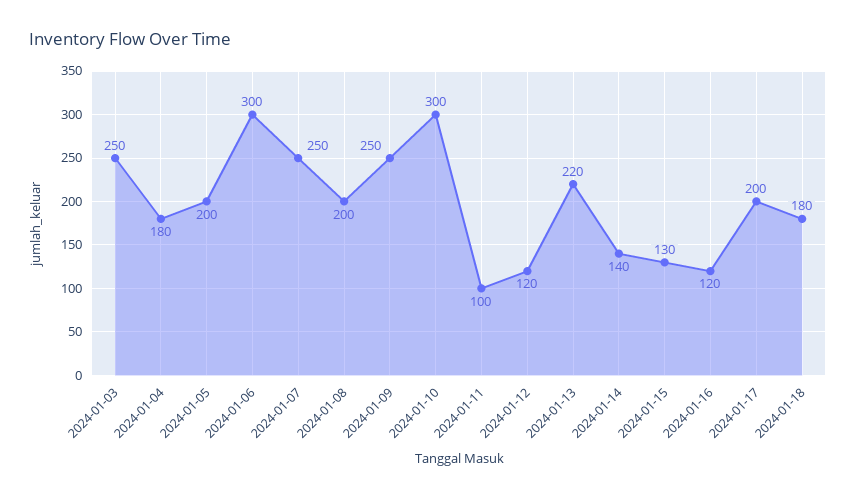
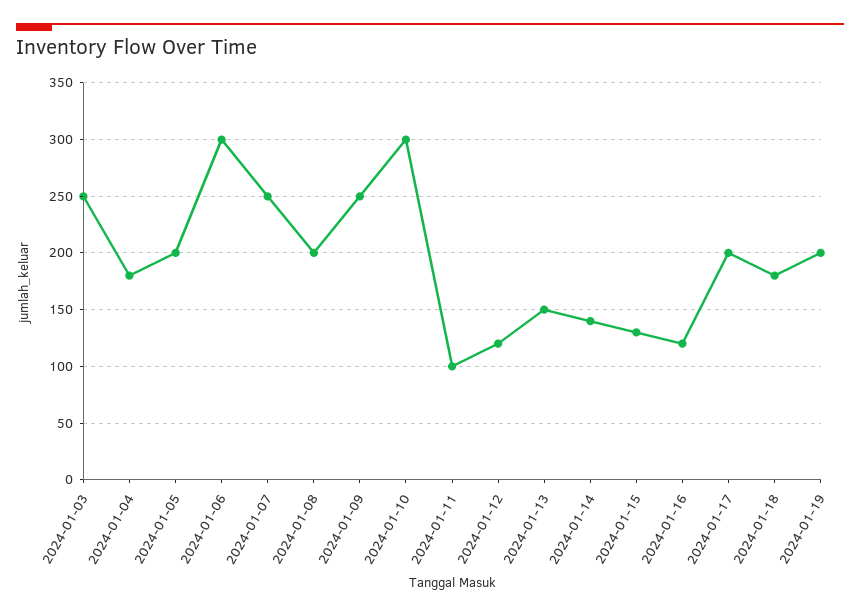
2024-01-13: 220 -> 150
2024-01-19: none -> 200

